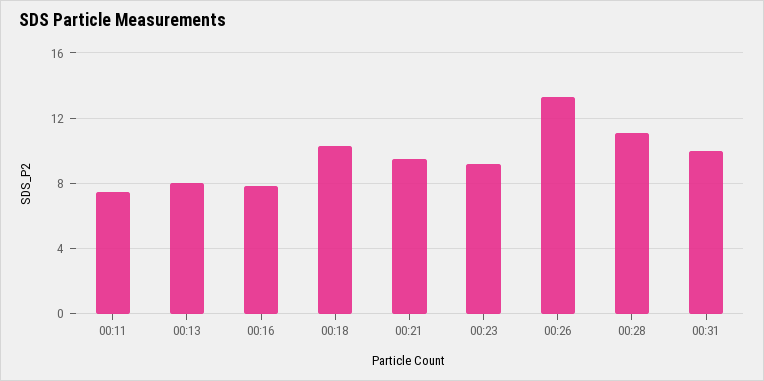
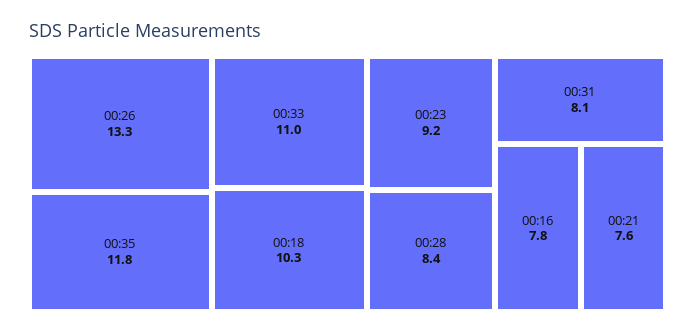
00:11: 7.5 -> none
00:13: 8 -> none
00:21: 9.5 -> 7.6
00:28: 11 -> 8.4
00:31: 10 -> 8.1
00:35: none -> 11.8
00:33: none -> 11

